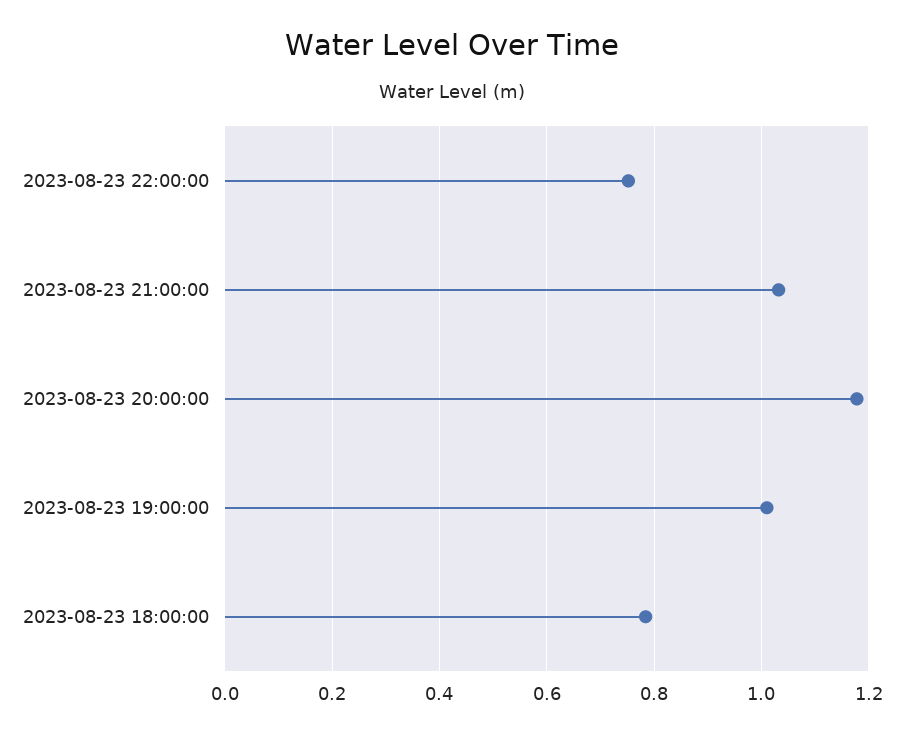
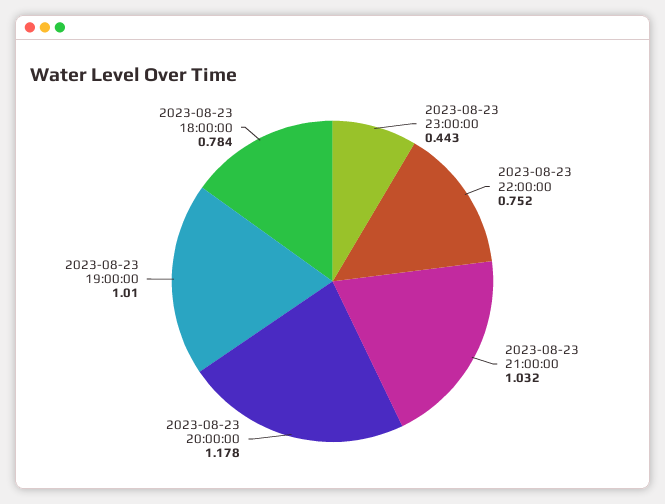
2023-08-23 23:00:00: none -> 0.443

